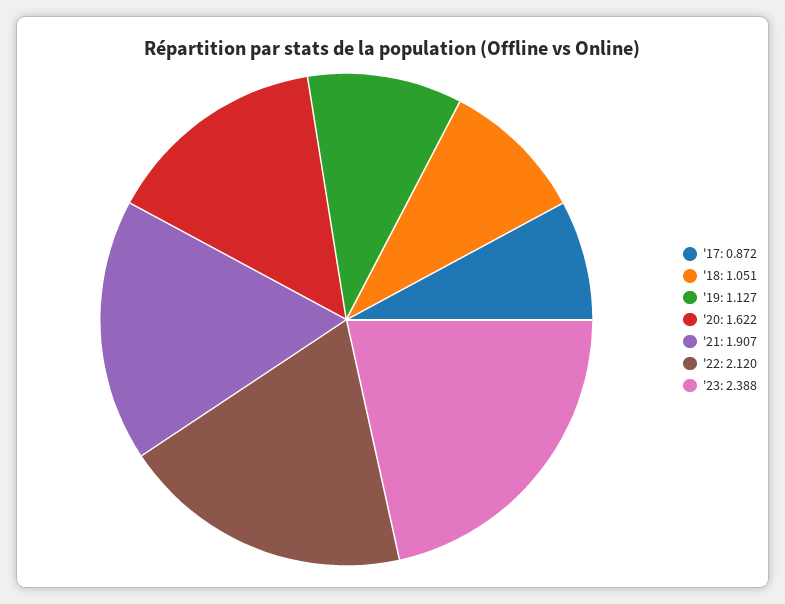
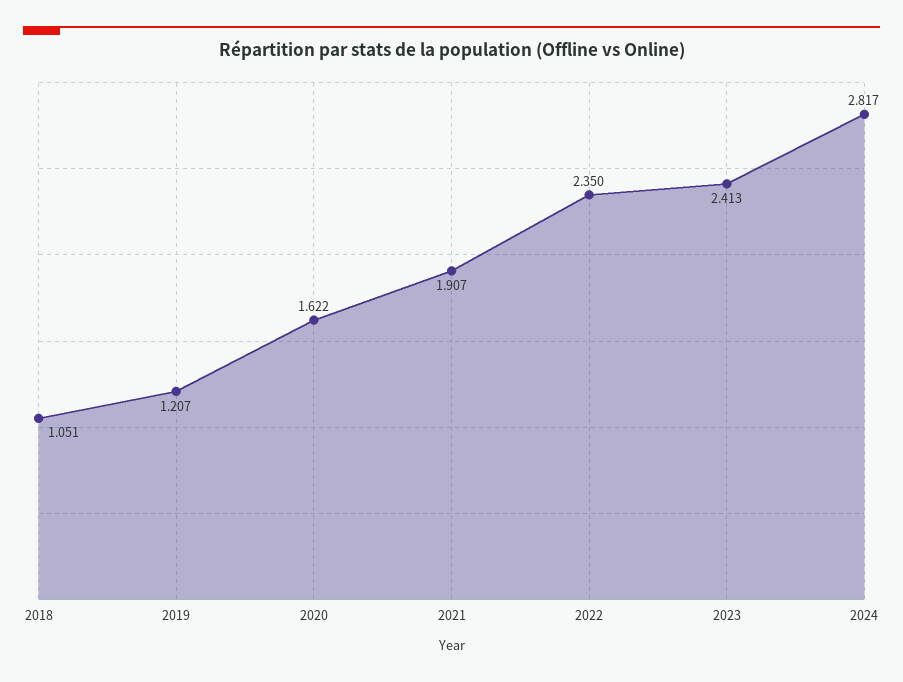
'17: 0.872 -> none
'19: 1.127 -> 1.207
'22: 2.12 -> 2.35
'23: 2.388 -> 2.413
2024: none -> 2.817

